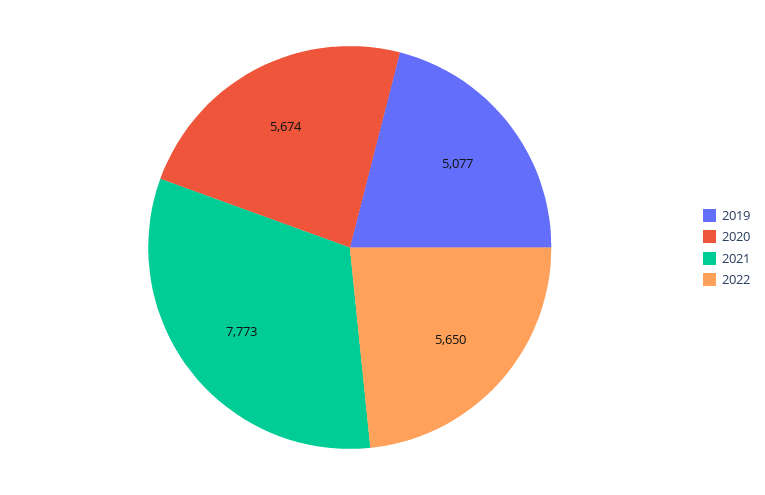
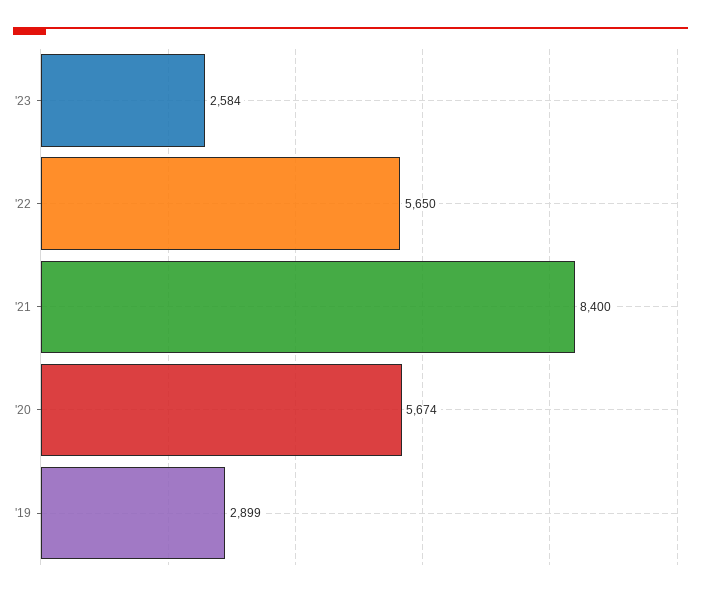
2019: 5077 -> 2899
2021: 7773 -> 8400
'23: none -> 2584

